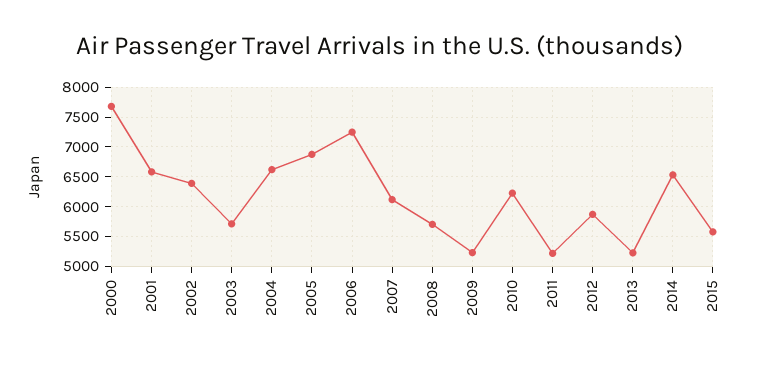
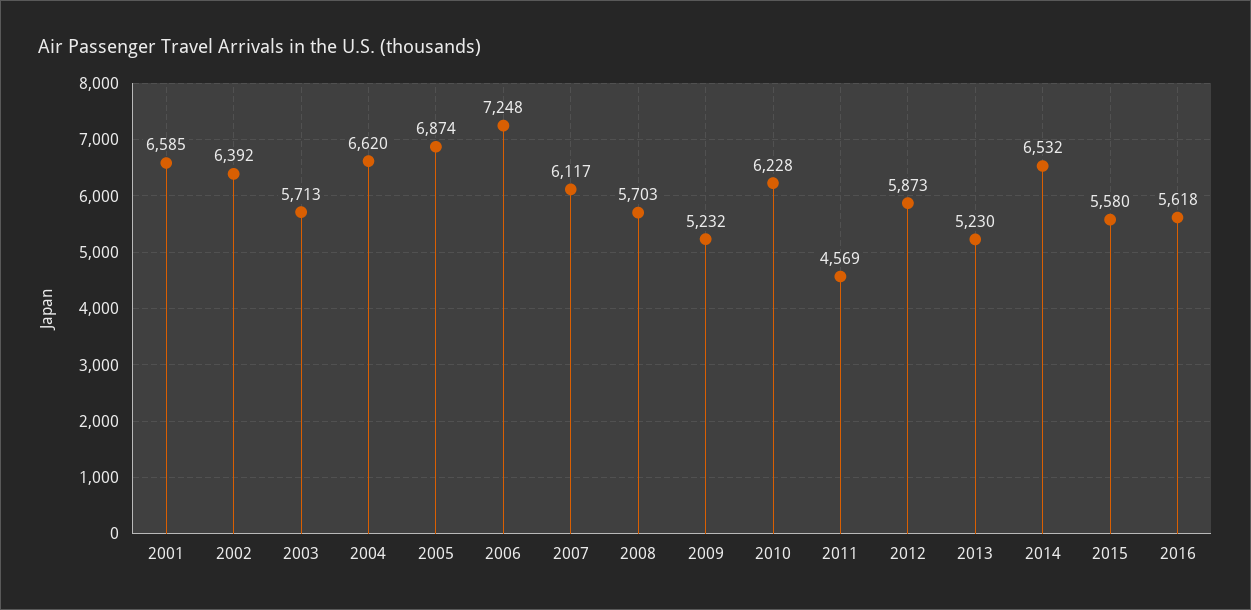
2000: 7750 -> none
2011: 5250 -> 4569
2016: none -> 5618

